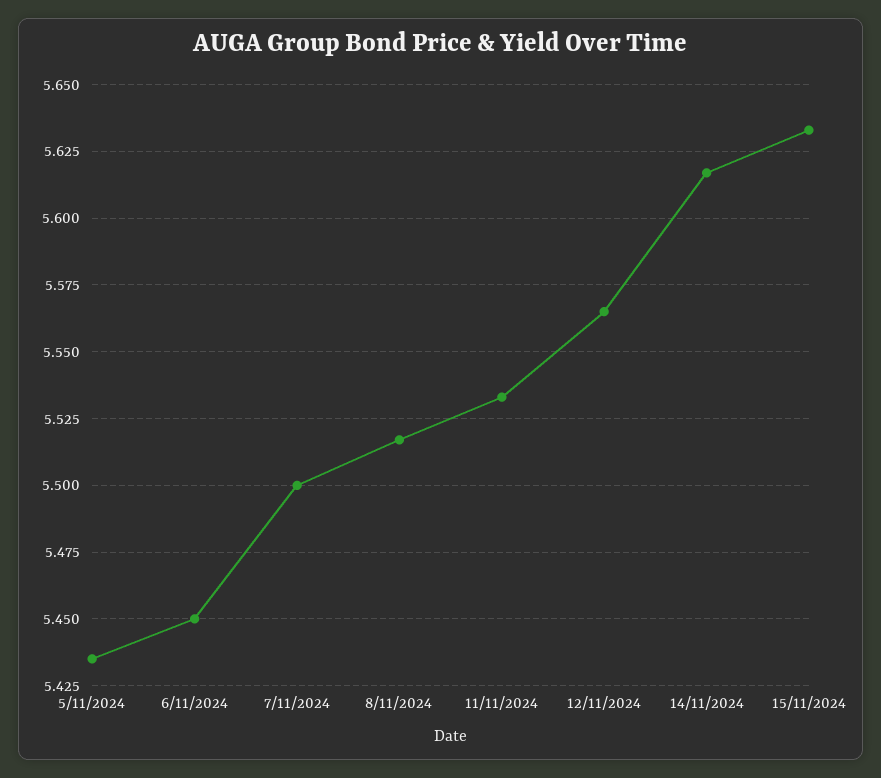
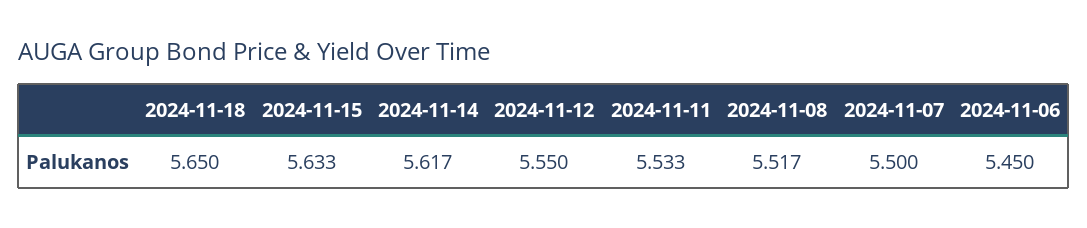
5/11/2024: 5.435 -> none
12/11/2024: 5.565 -> 5.55
2024-11-18: none -> 5.65

